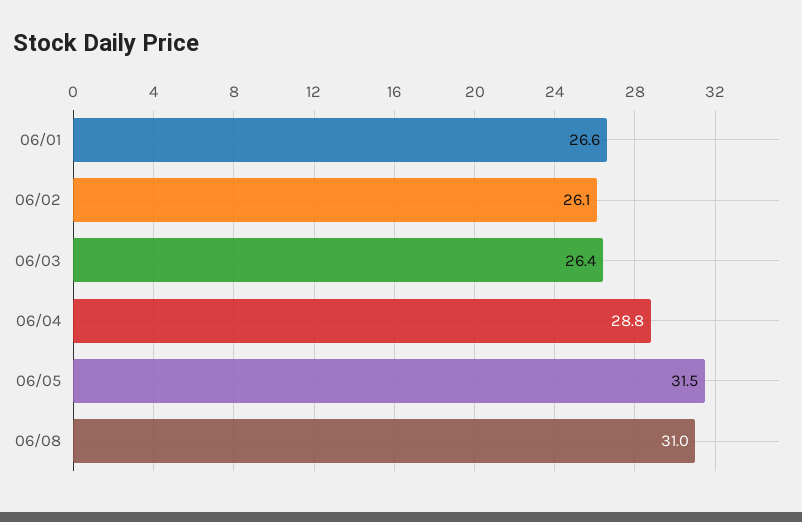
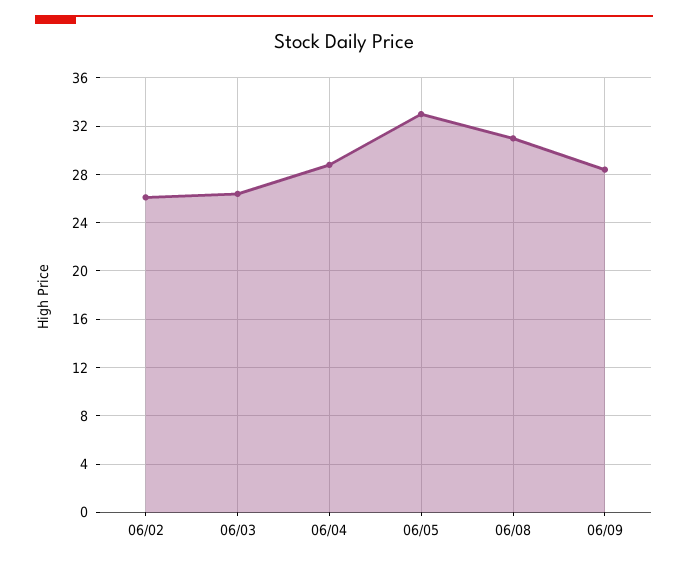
06/01: 26.6 -> none
06/05: 31.5 -> 33
06/09: none -> 28.5

